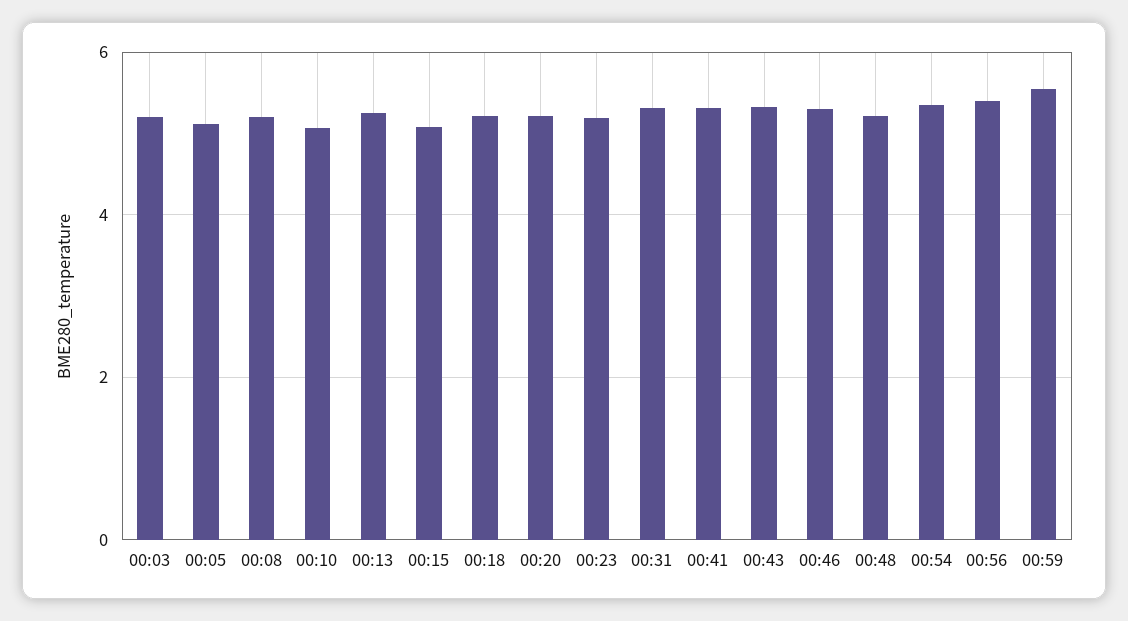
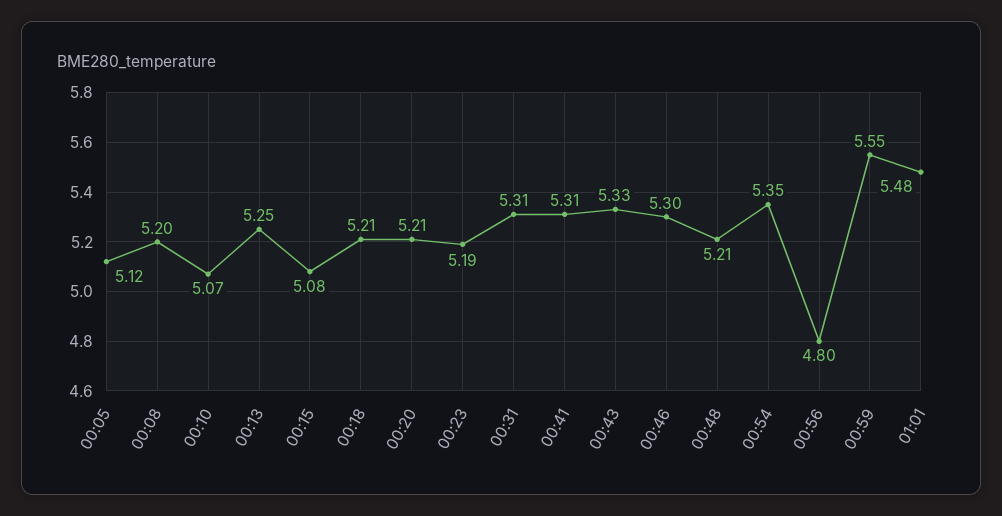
00:03: 5.2 -> none
00:56: 5.4 -> 4.8
01:01: none -> 5.48

